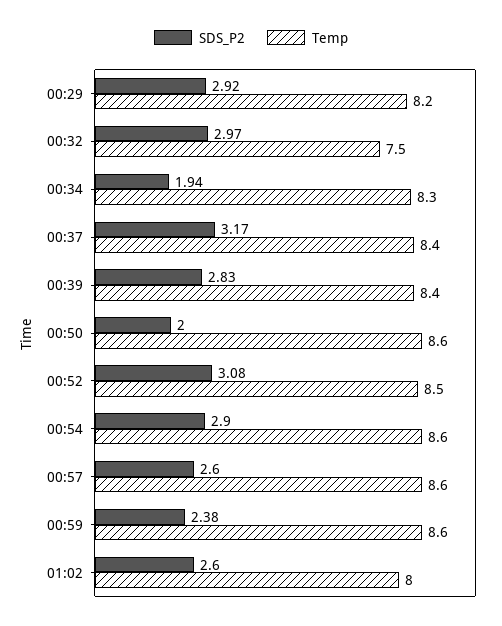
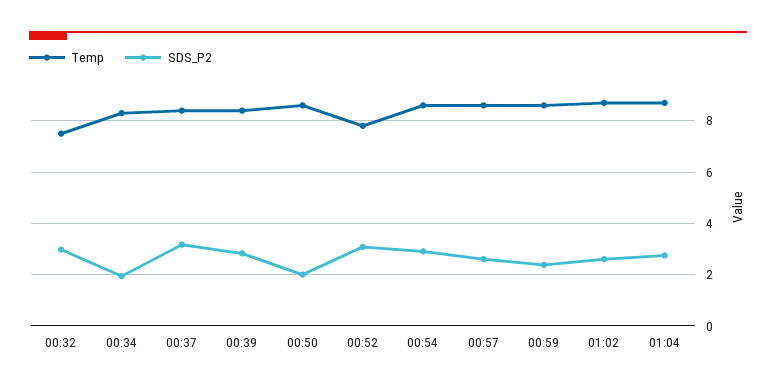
SDS_P2, 00:29: 2.92 -> none
Temp, 00:29: 8.2 -> none
Temp, 00:52: 8.5 -> 7.75
Temp, 01:02: 8 -> 8.75
Temp, 01:04: none -> 8.75
SDS_P2, 01:04: none -> 2.75

